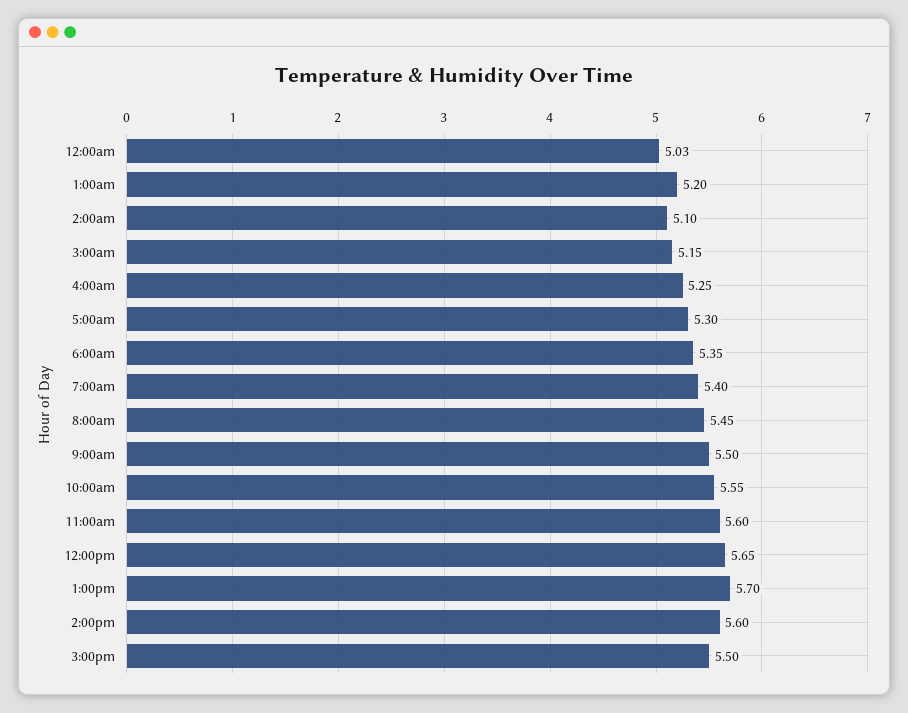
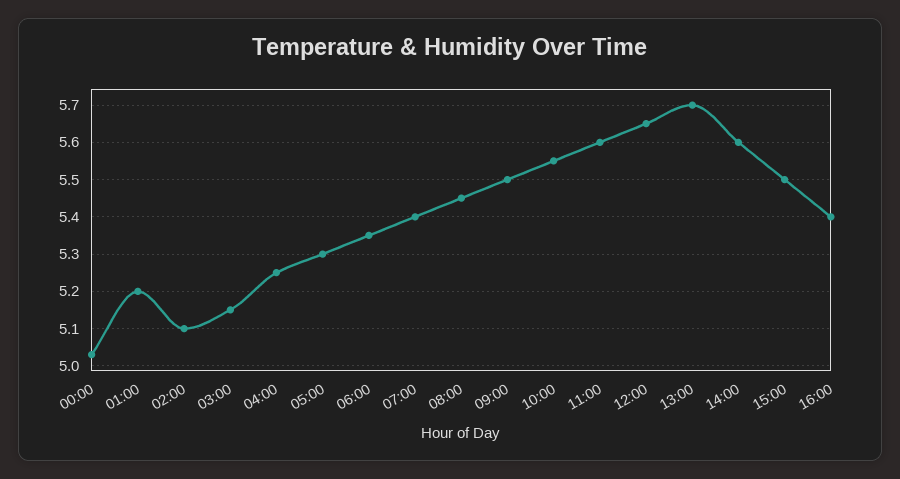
16:00: none -> 5.4

